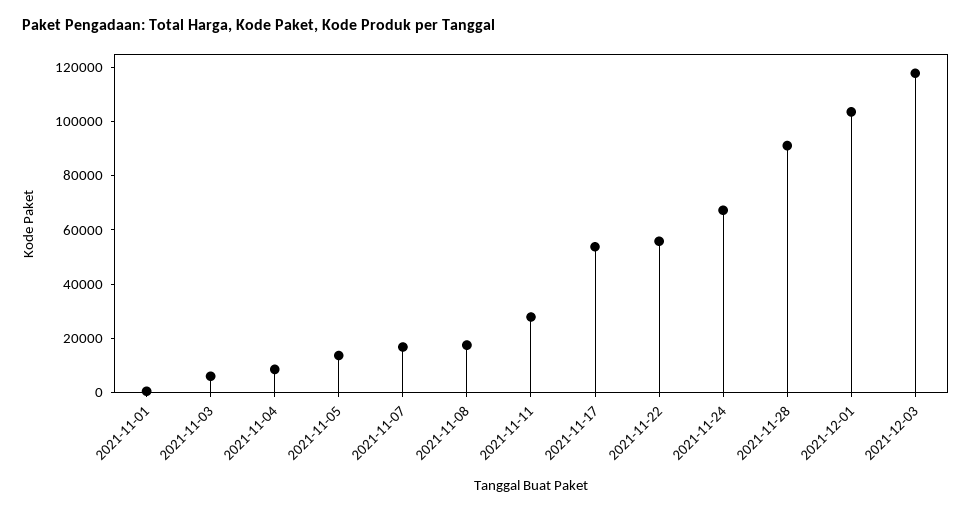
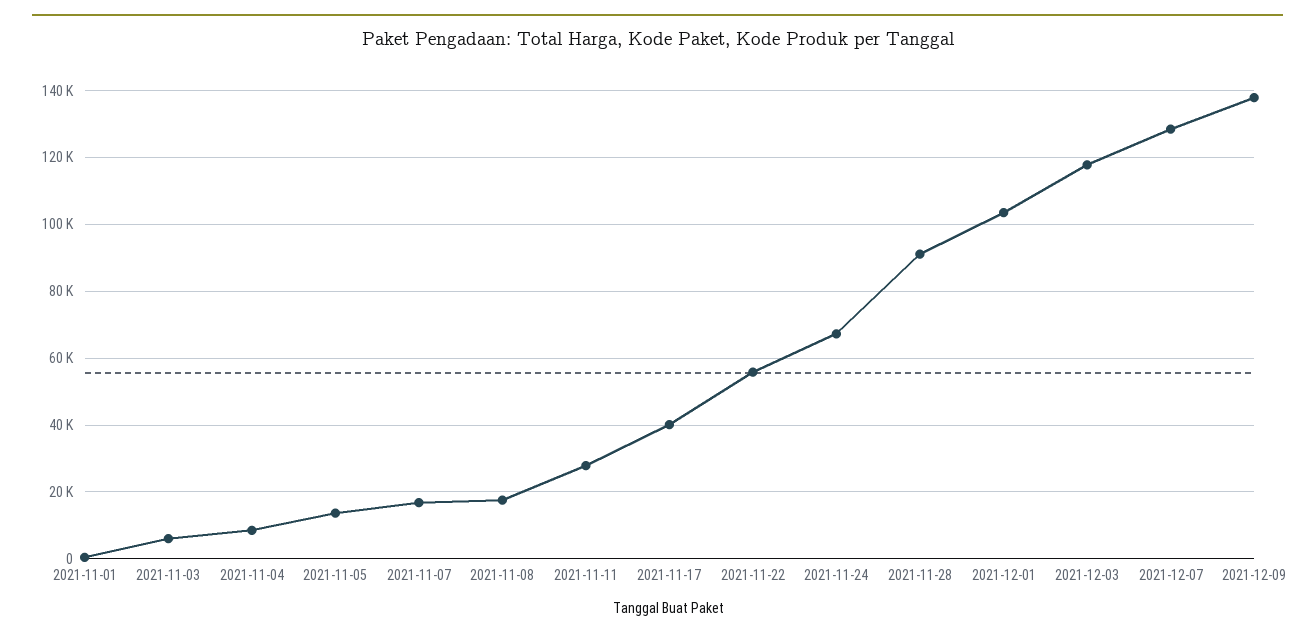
2021-11-17: 55000 -> 40000
2021-12-07: none -> 128000
2021-12-09: none -> 138000

